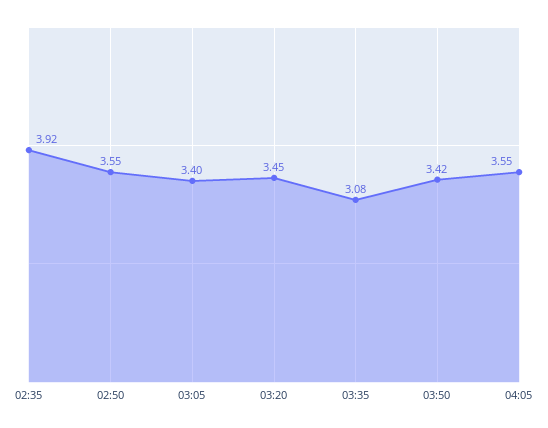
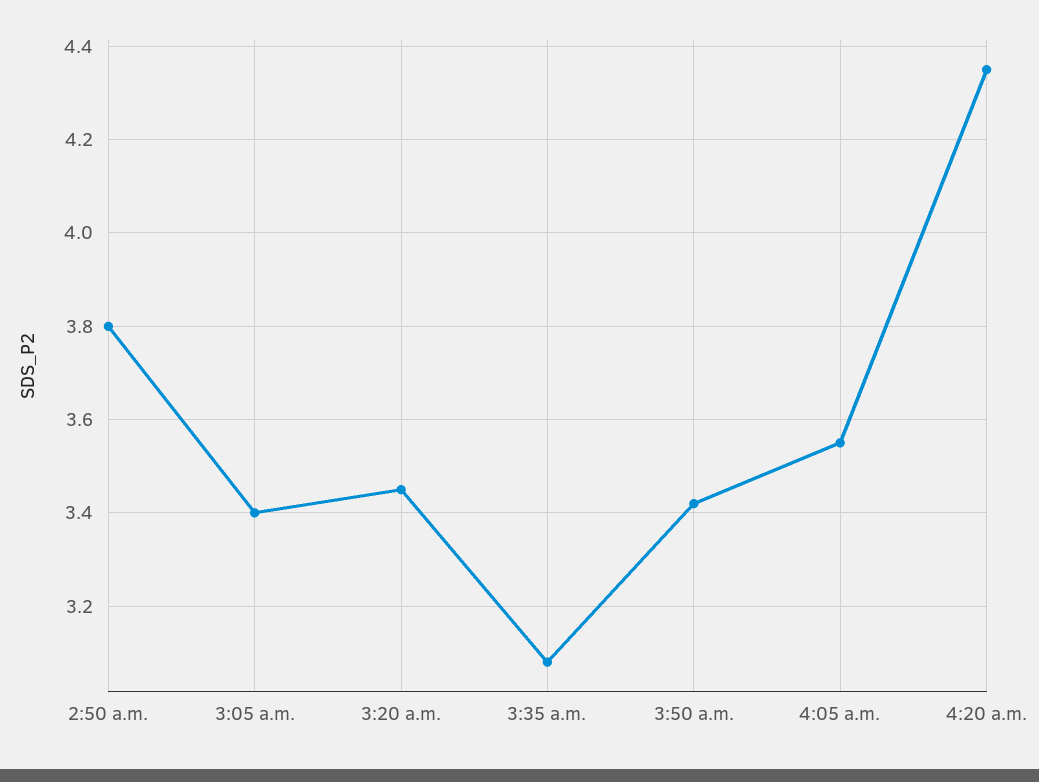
02:35: 3.92 -> none
02:50: 3.55 -> 3.8
4:20 a.m.: none -> 4.35

